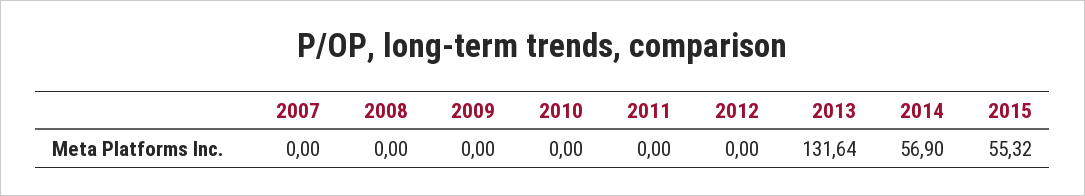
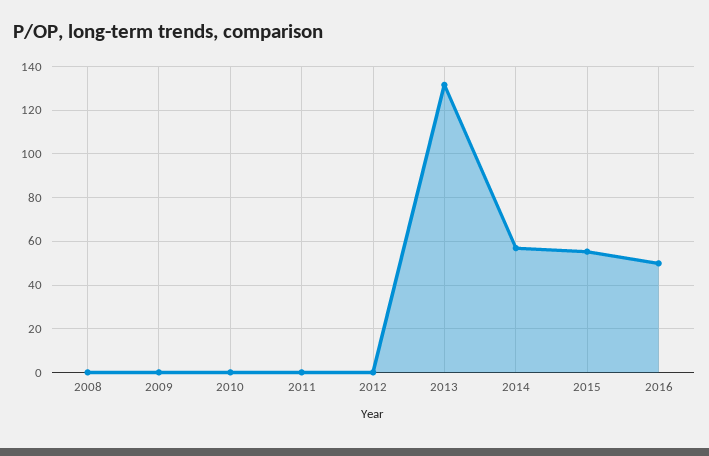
2007: 0 -> none
2016: none -> 50

